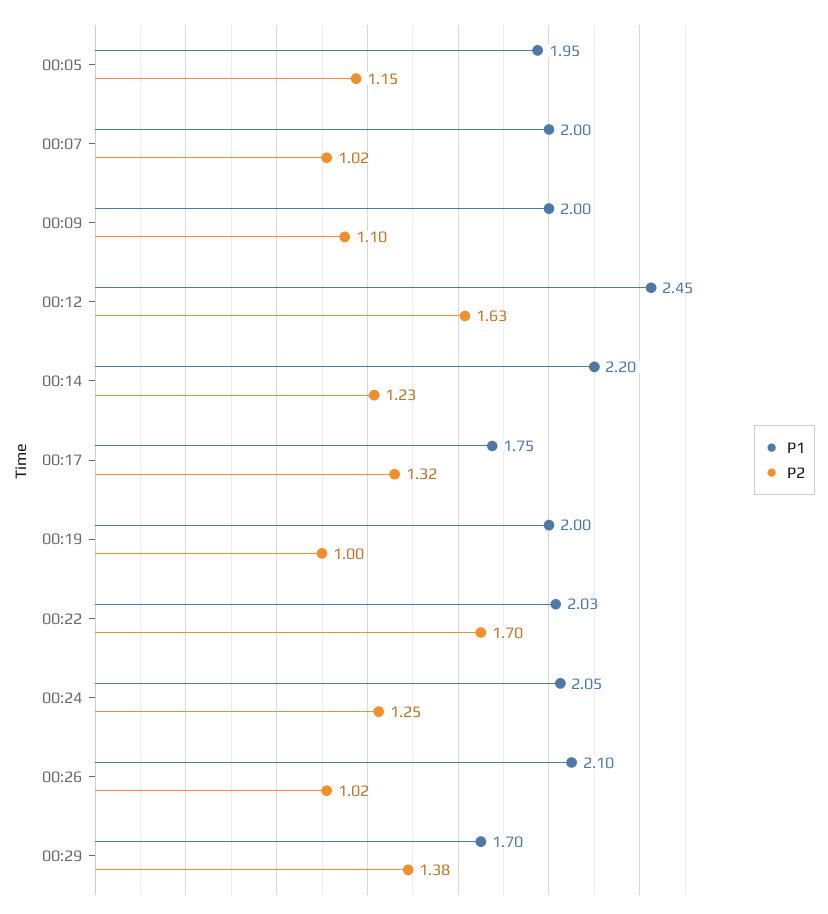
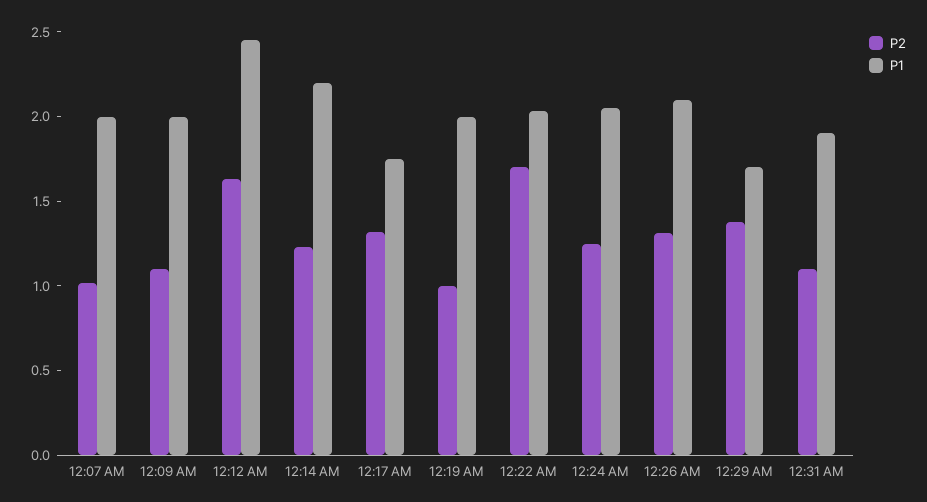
P1, 00:05: 1.95 -> none
P2, 00:05: 1.15 -> none
P2, 00:26: 1.02 -> 1.3
P2, 12:31 AM: none -> 1.1
P1, 12:31 AM: none -> 1.9

